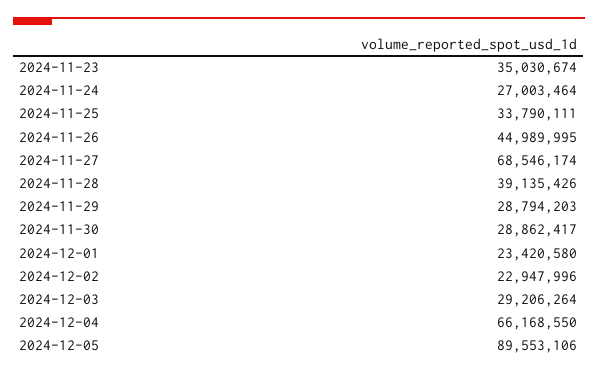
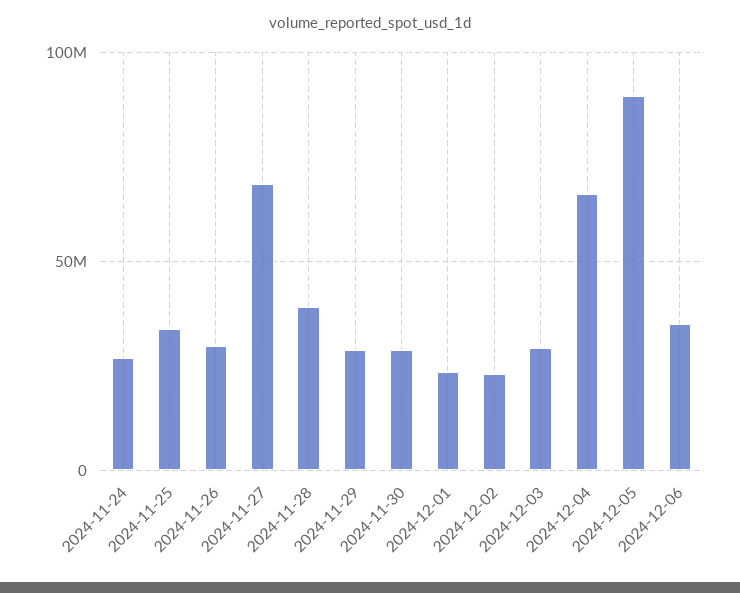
2024-11-23: 35030674 -> none
2024-11-26: 44989995 -> 30000000
2024-12-06: none -> 35000000

